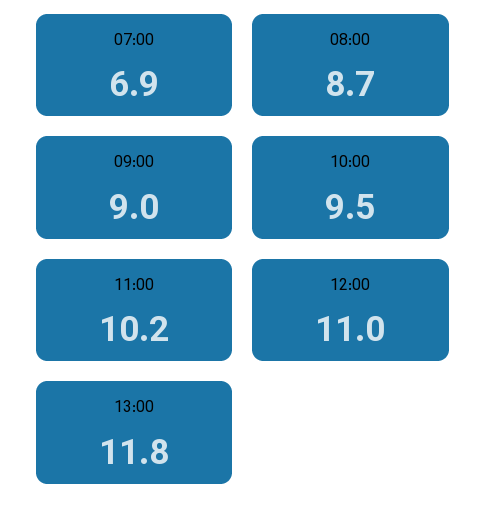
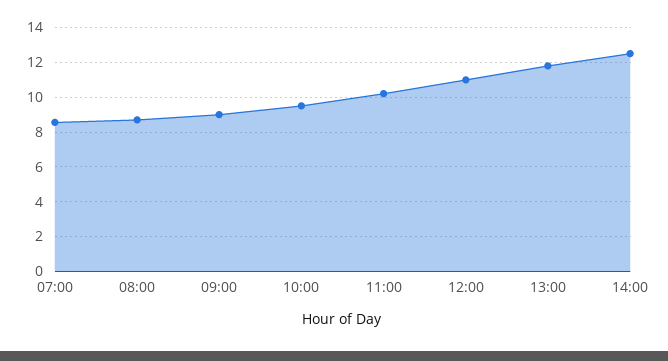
07:00: 6.9 -> 8.5
14:00: none -> 12.5

